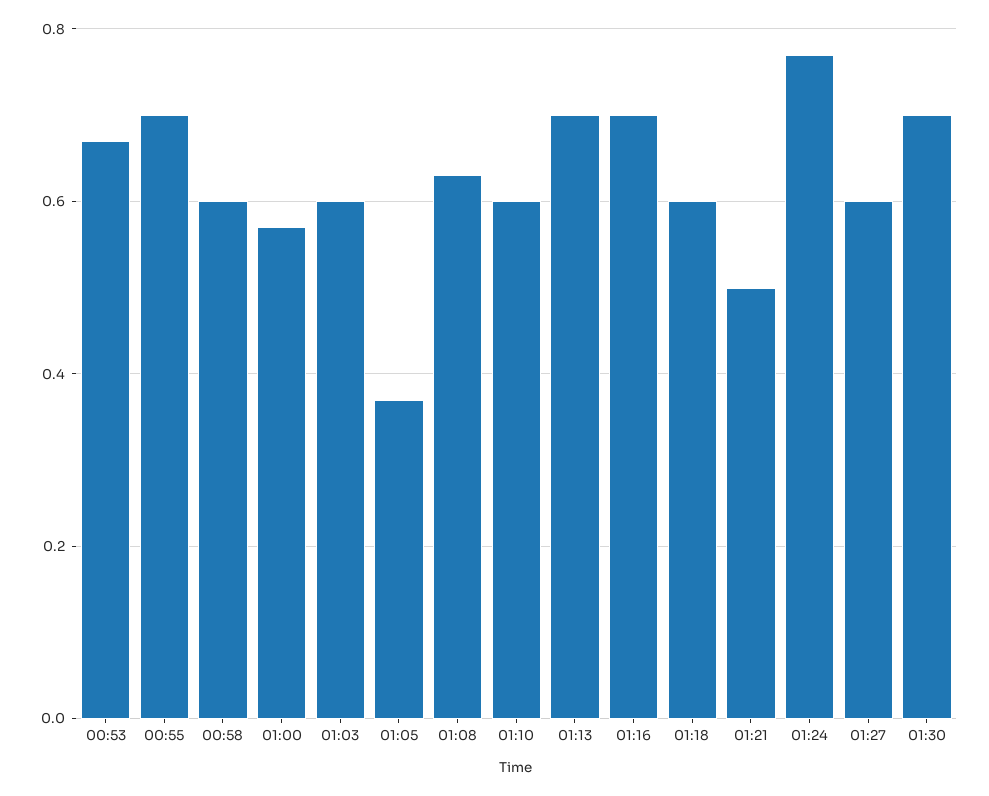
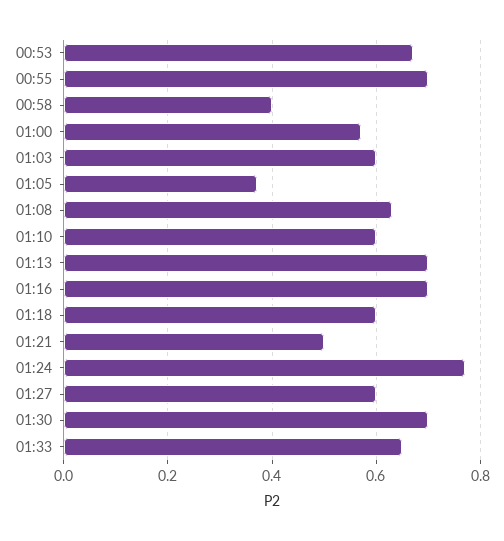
00:58: 0.6 -> 0.4
01:33: none -> 0.65

